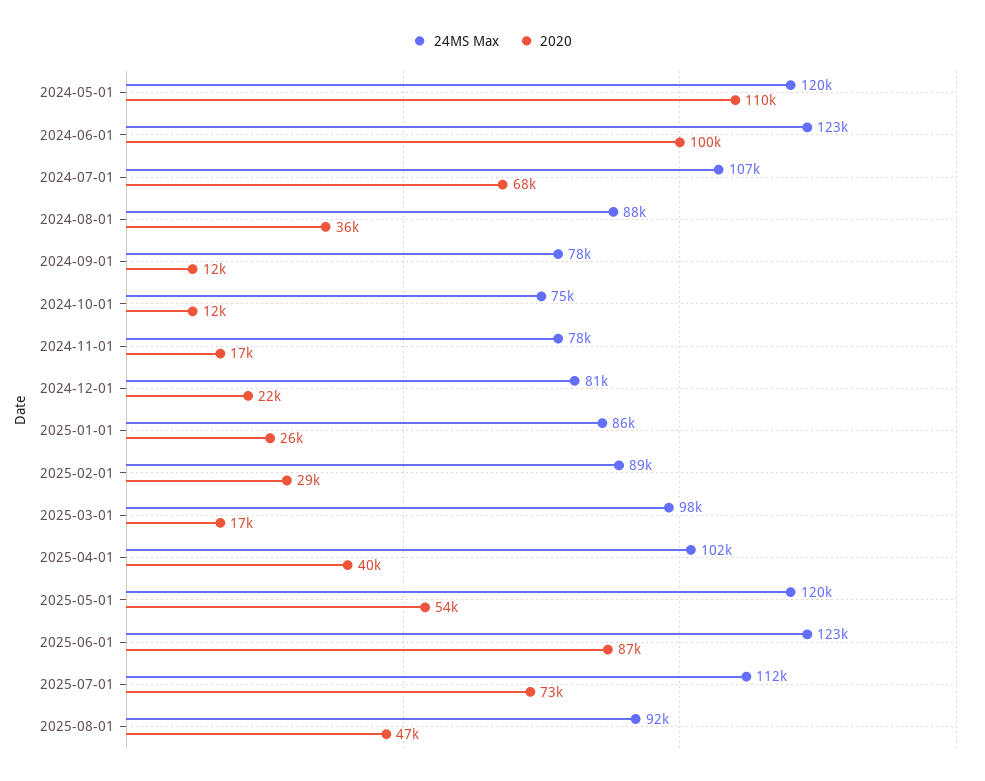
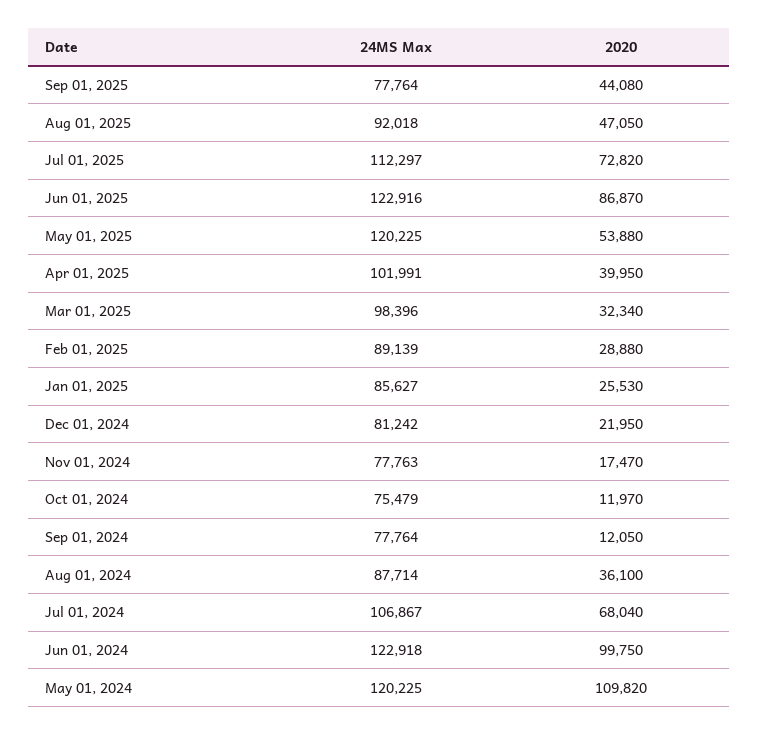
2020, 2025-03-01: 17000 -> 32340
24MS Max, Sep 01, 2025: none -> 77764
2020, Sep 01, 2025: none -> 44080

